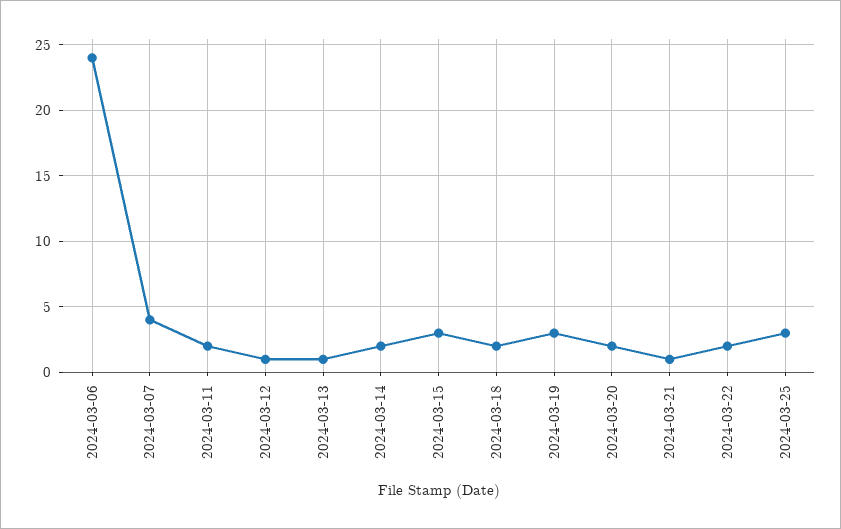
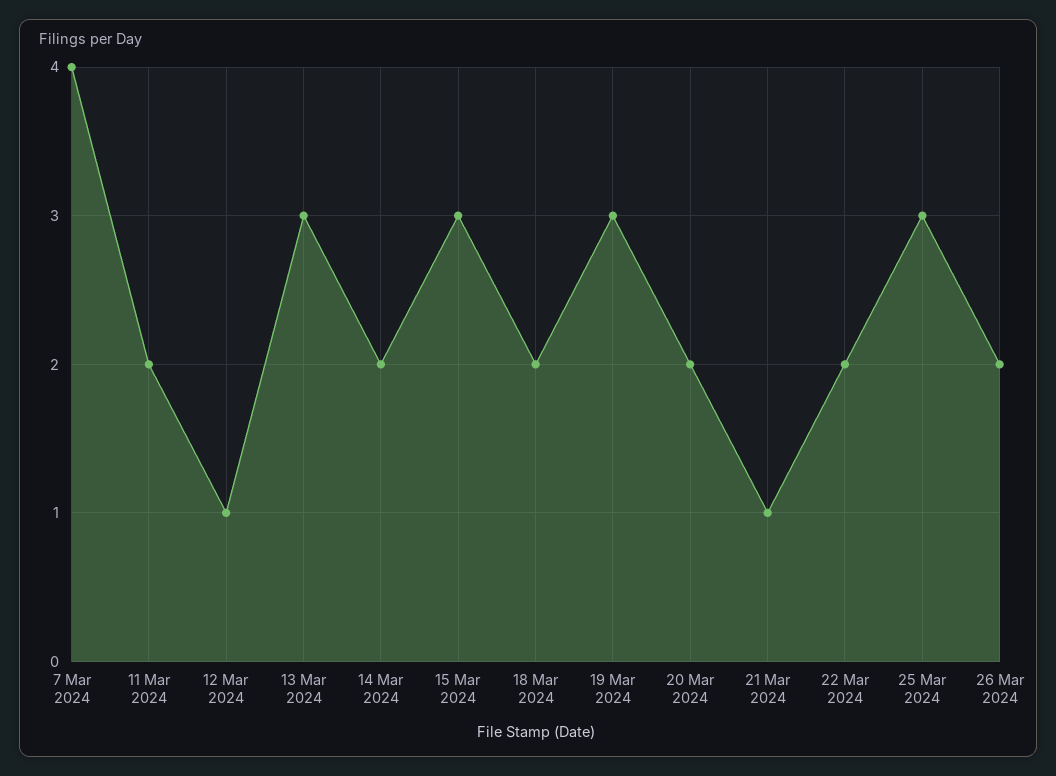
2024-03-06: 24 -> none
2024-03-13: 1 -> 3
26 Mar 2024: none -> 2

